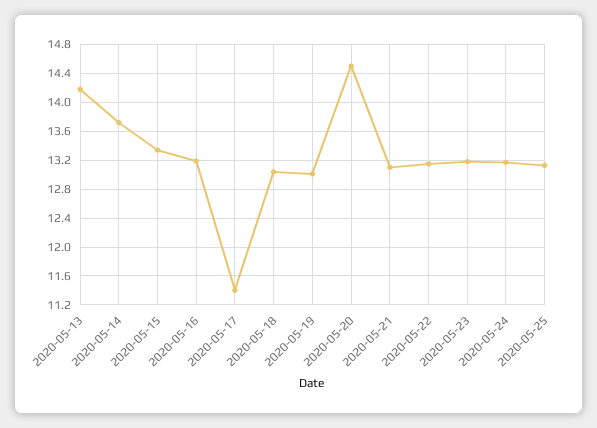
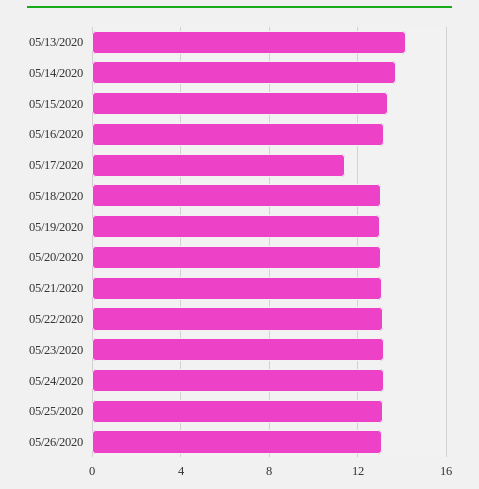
2020-05-20: 14.5 -> 13
05/26/2020: none -> 13

